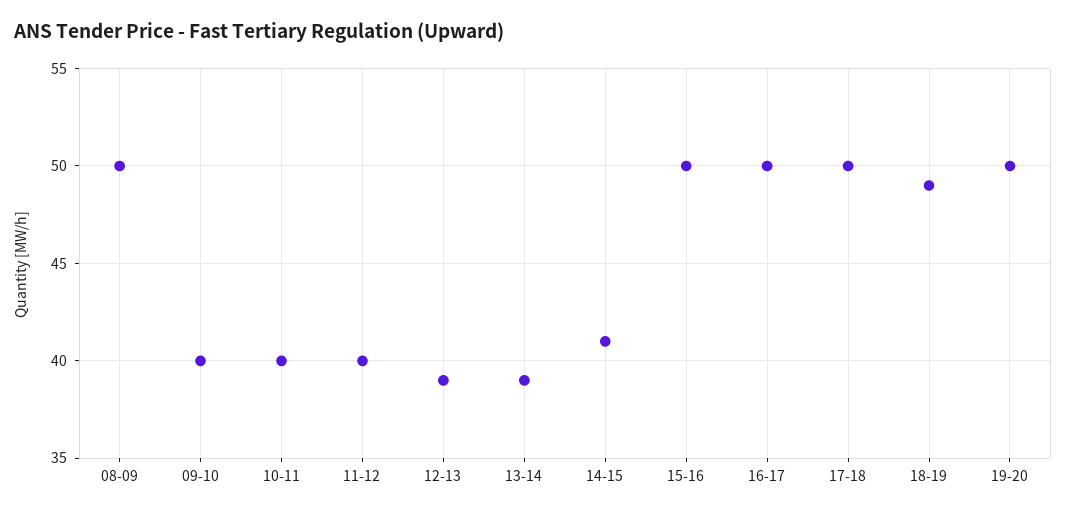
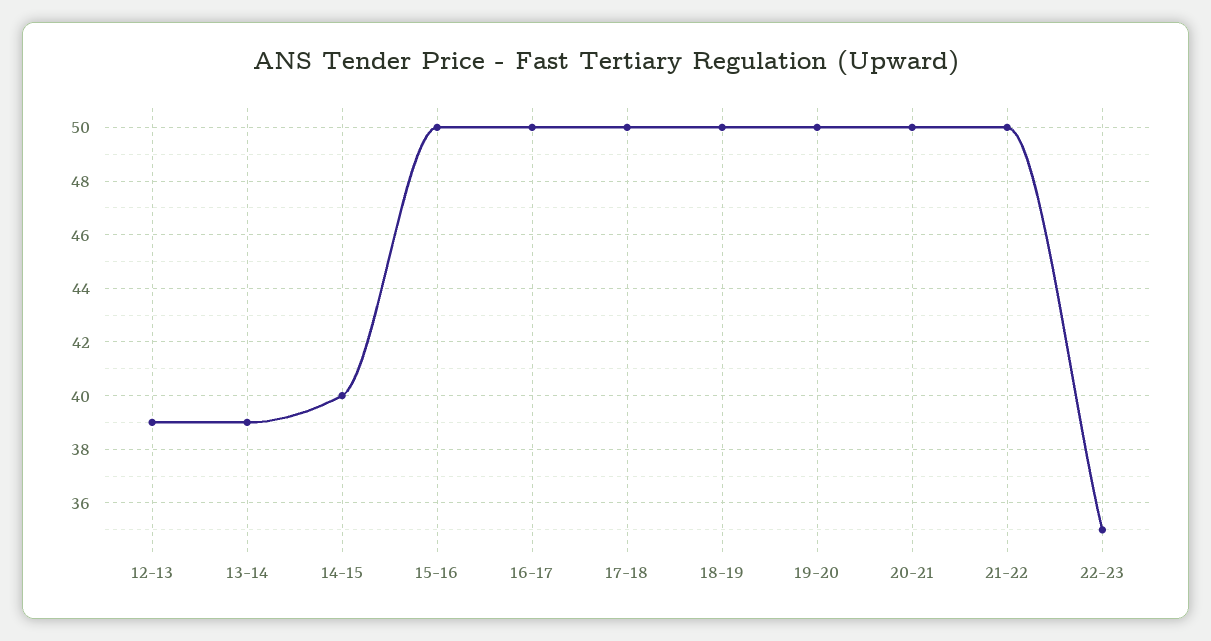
08-09: 50 -> none
09-10: 40 -> none
10-11: 40 -> none
11-12: 40 -> none
14-15: 41 -> 40
18-19: 49 -> 50
20-21: none -> 50
21-22: none -> 50
22-23: none -> 35

